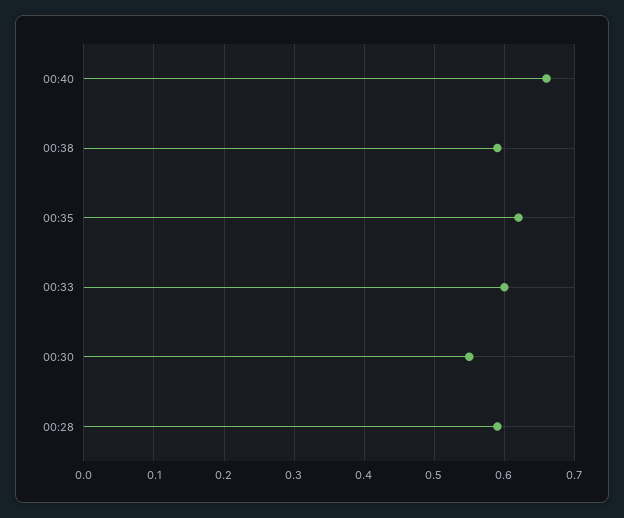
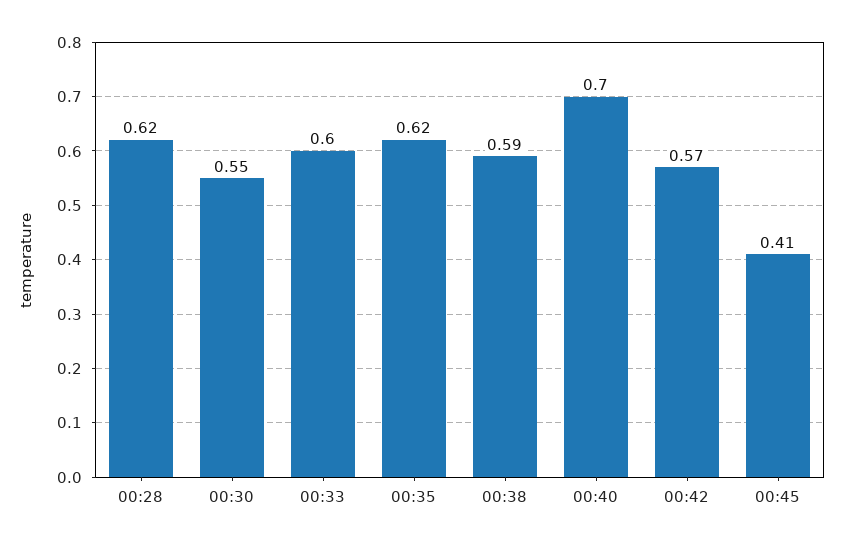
00:40: 0.66 -> 0.7
00:28: 0.59 -> 0.62
00:42: none -> 0.57
00:45: none -> 0.41

